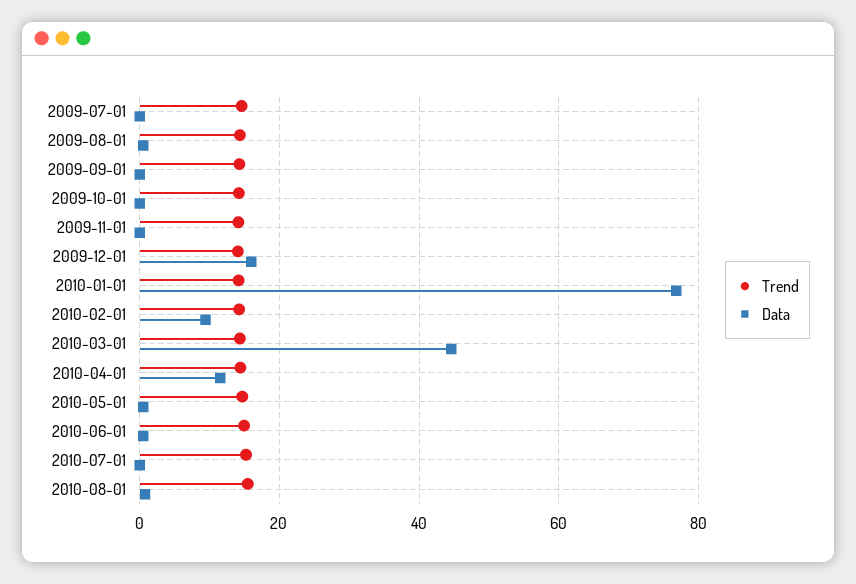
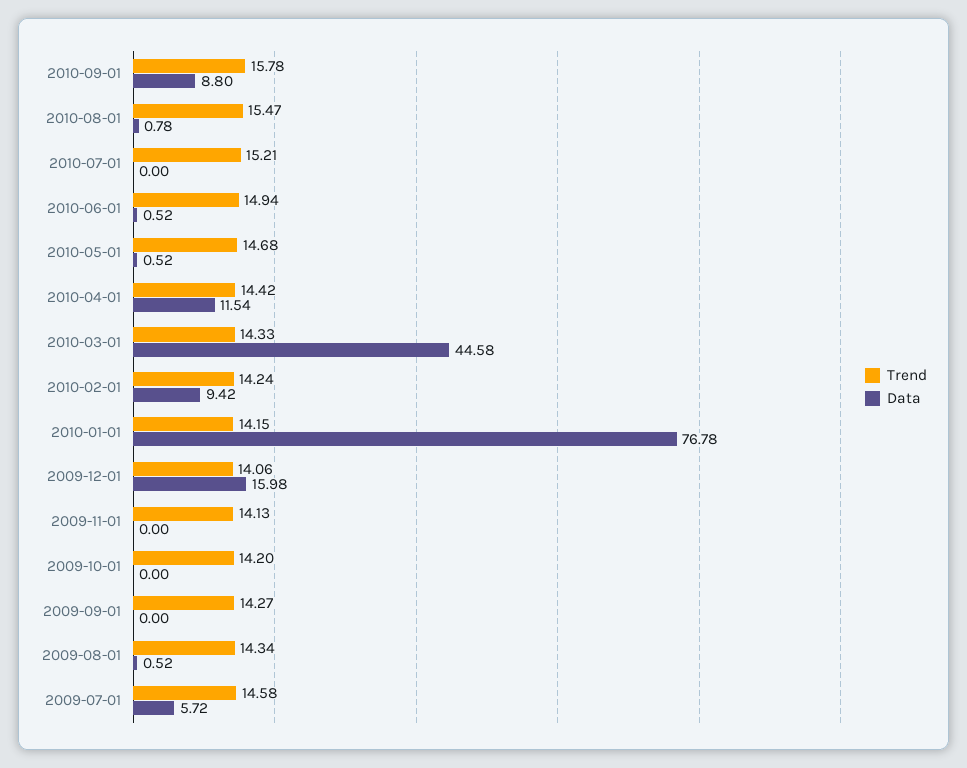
Data, 2009-07-01: 0 -> 5.72
Trend, 2010-09-01: none -> 15.78
Data, 2010-09-01: none -> 8.8

